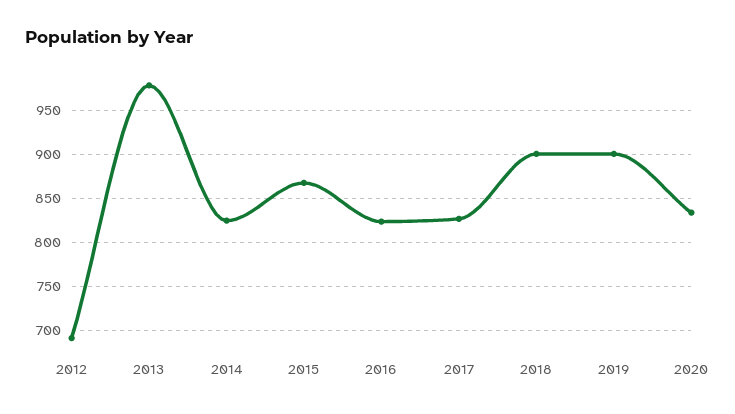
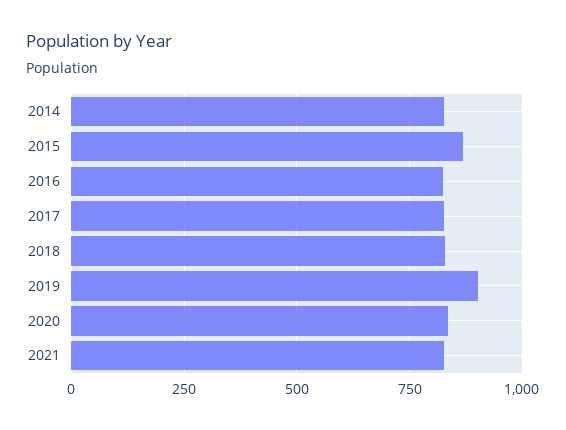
2012: 690 -> none
2013: 980 -> none
2018: 900 -> 825
2021: none -> 825

